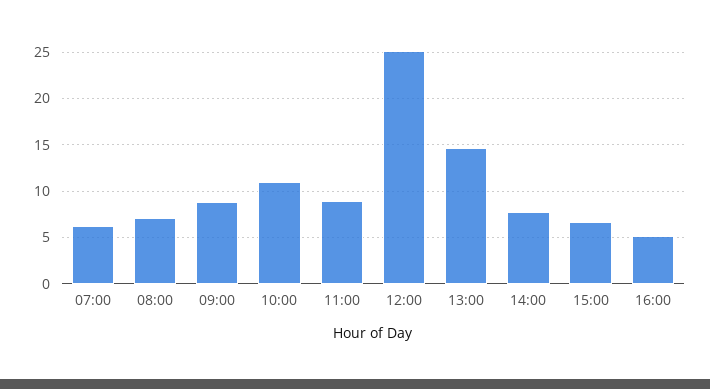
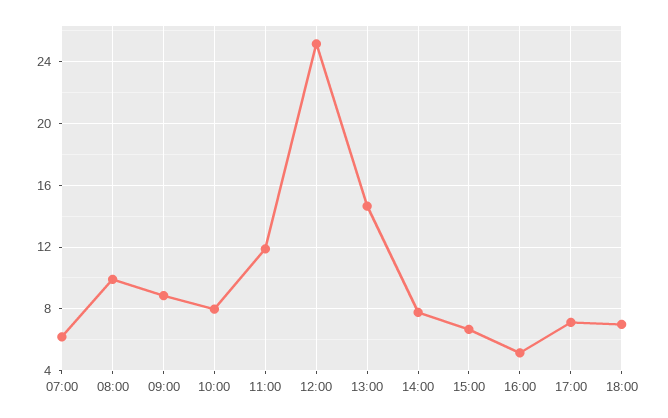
08:00: 7 -> 10
10:00: 11 -> 8
11:00: 9 -> 12
17:00: none -> 7
18:00: none -> 7

